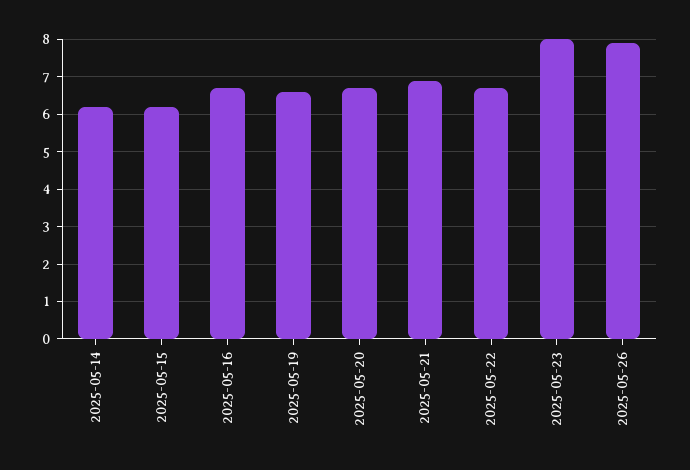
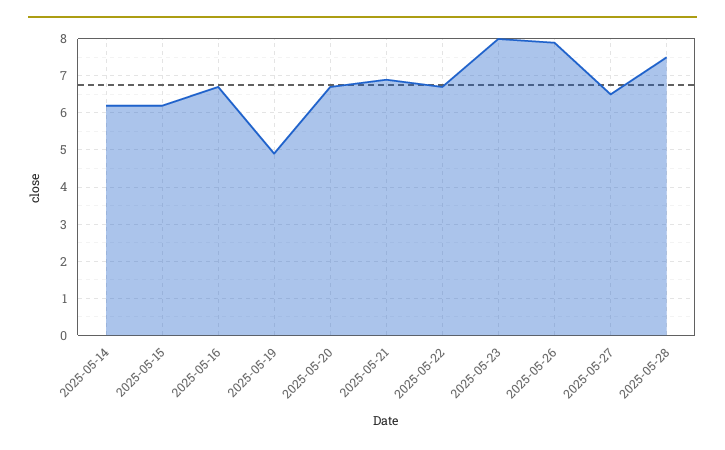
2025-05-19: 6.5 -> 5
2025-05-27: none -> 6.5
2025-05-28: none -> 7.5

